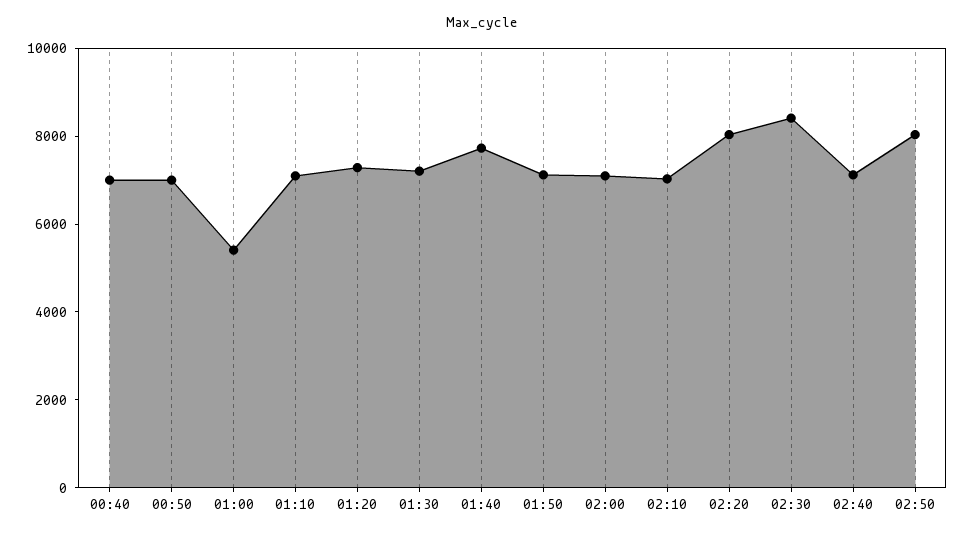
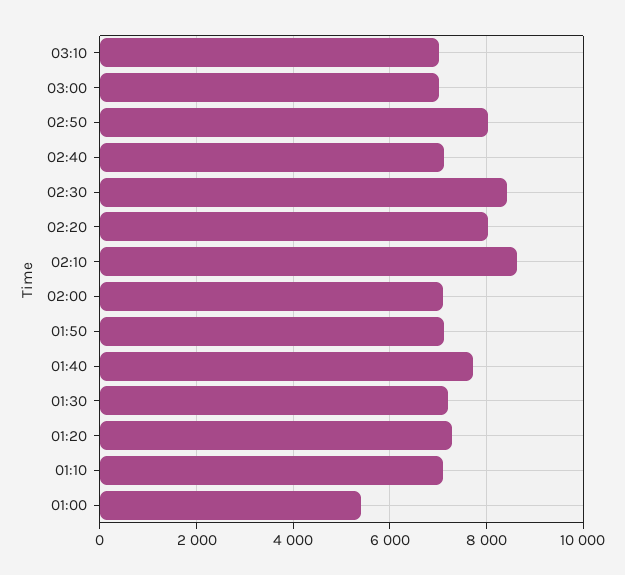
00:40: 7000 -> none
00:50: 7000 -> none
02:10: 7000 -> 8600
03:10: none -> 7000
03:00: none -> 7000

